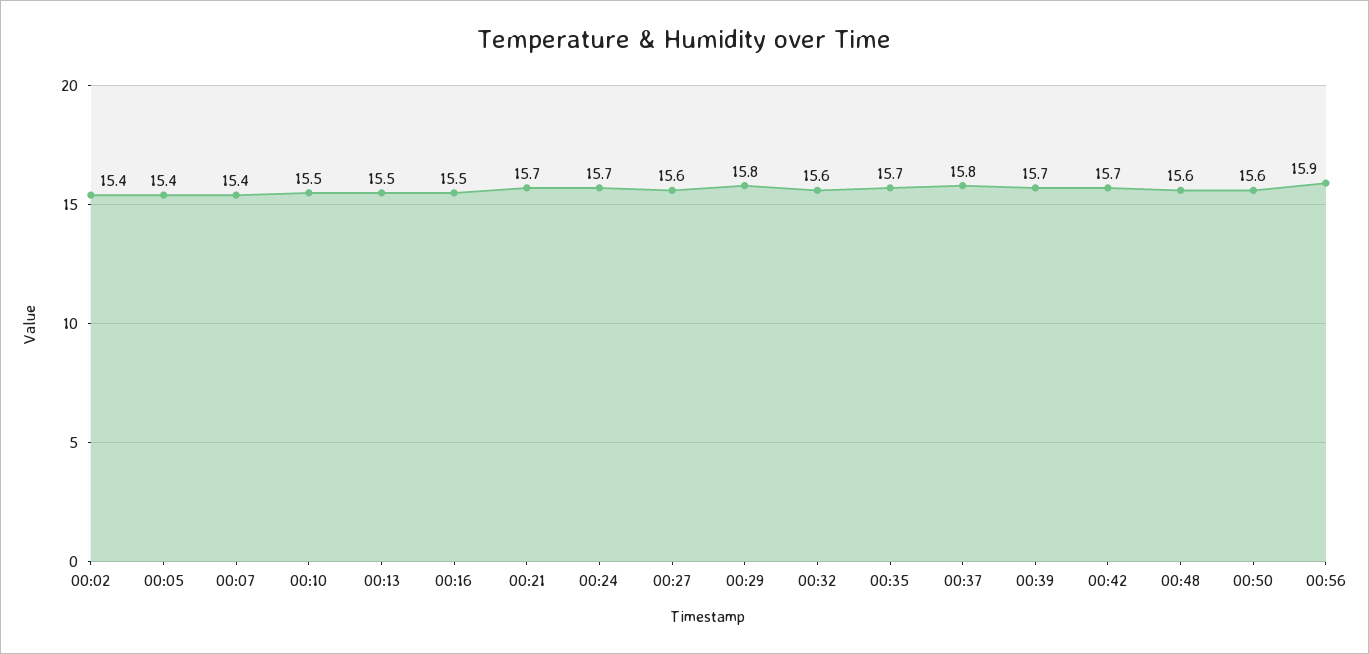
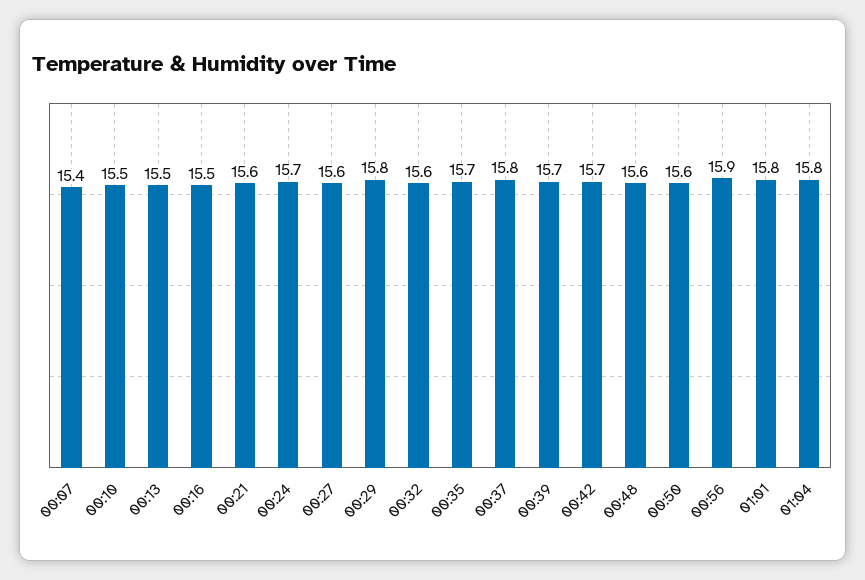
00:02: 15.4 -> none
00:05: 15.4 -> none
00:21: 15.7 -> 15.6
01:01: none -> 15.8
01:04: none -> 15.8

